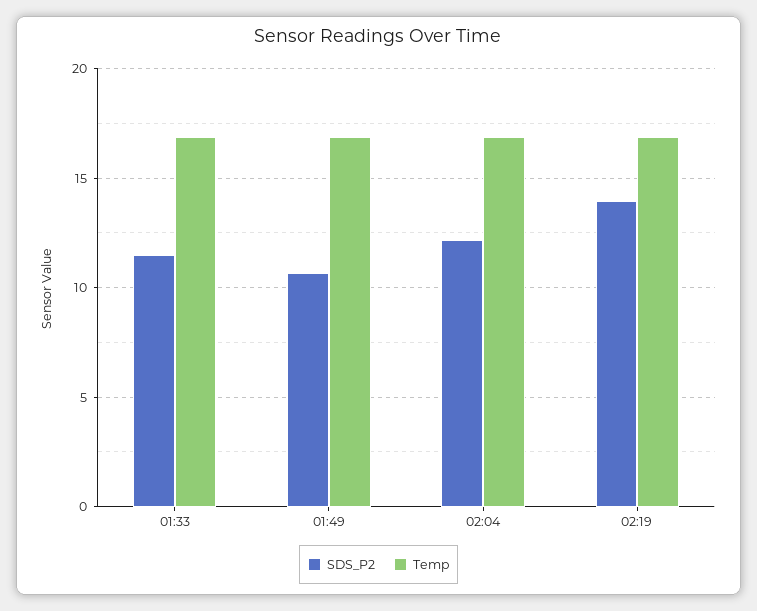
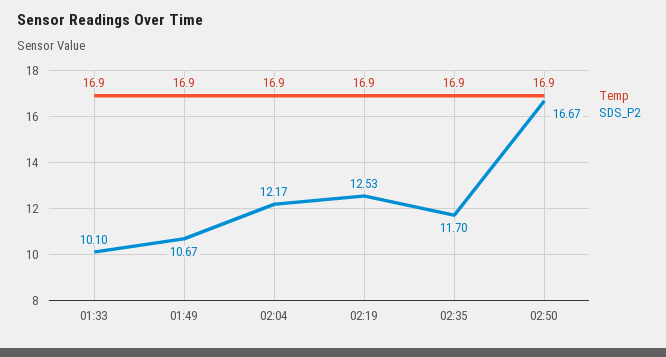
SDS_P2, 01:33: 11.5 -> 10.1
SDS_P2, 02:19: 14 -> 12.53
Temp, 02:35: none -> 16.9
SDS_P2, 02:35: none -> 11.7
Temp, 02:50: none -> 16.9
SDS_P2, 02:50: none -> 16.67

